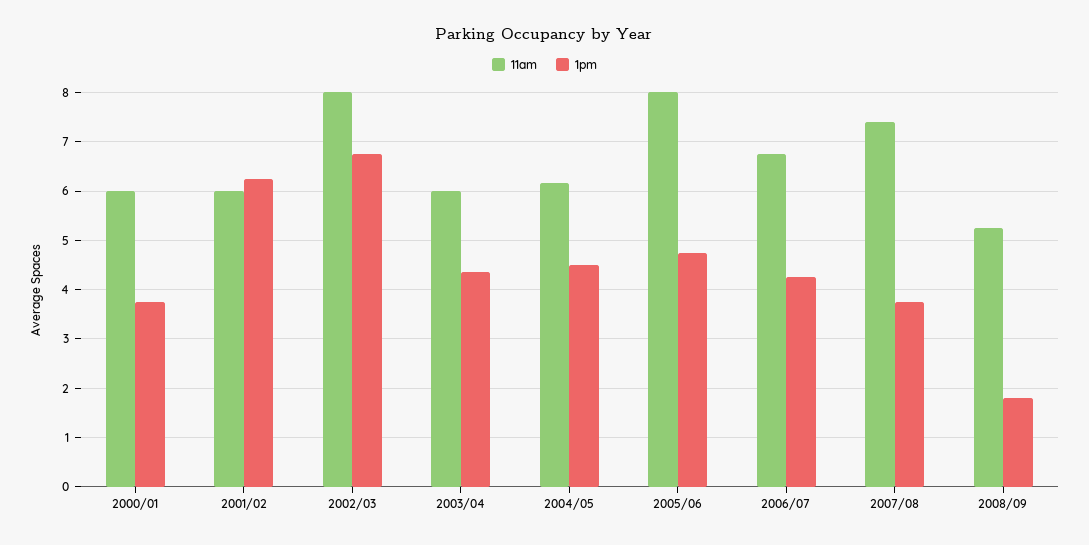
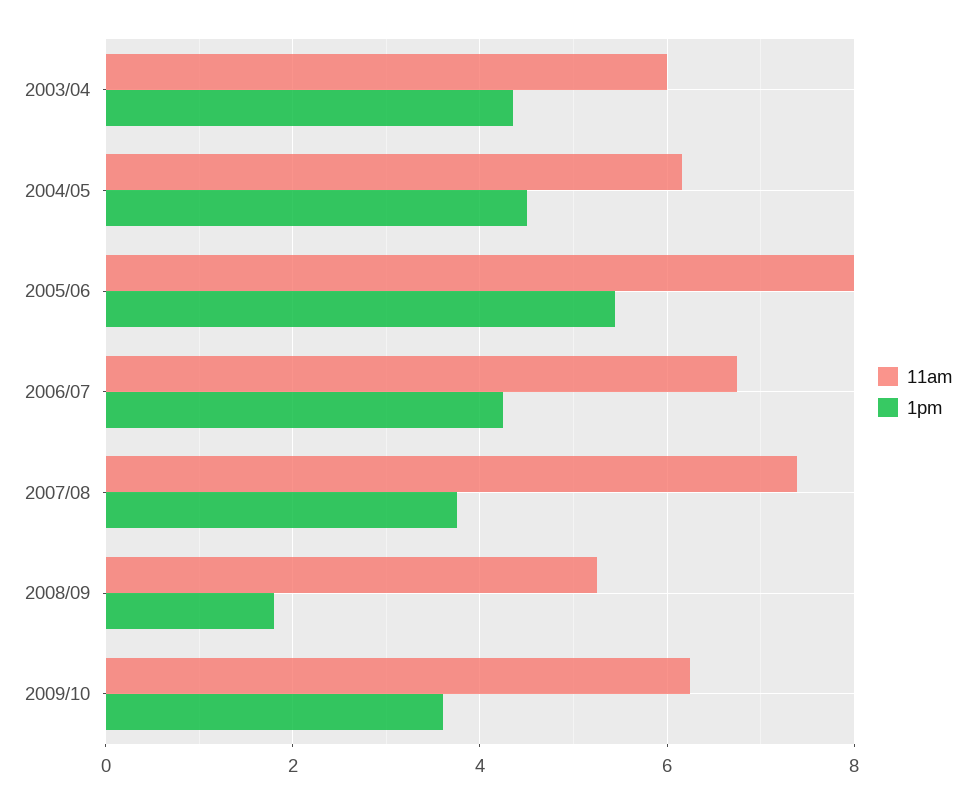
11am, 2000/01: 6 -> none
1pm, 2000/01: 3.8 -> none
11am, 2001/02: 6 -> none
1pm, 2001/02: 6.2 -> none
11am, 2002/03: 8 -> none
1pm, 2002/03: 6.8 -> none
1pm, 2005/06: 4.8 -> 5.4
11am, 2009/10: none -> 6.2
1pm, 2009/10: none -> 3.6

